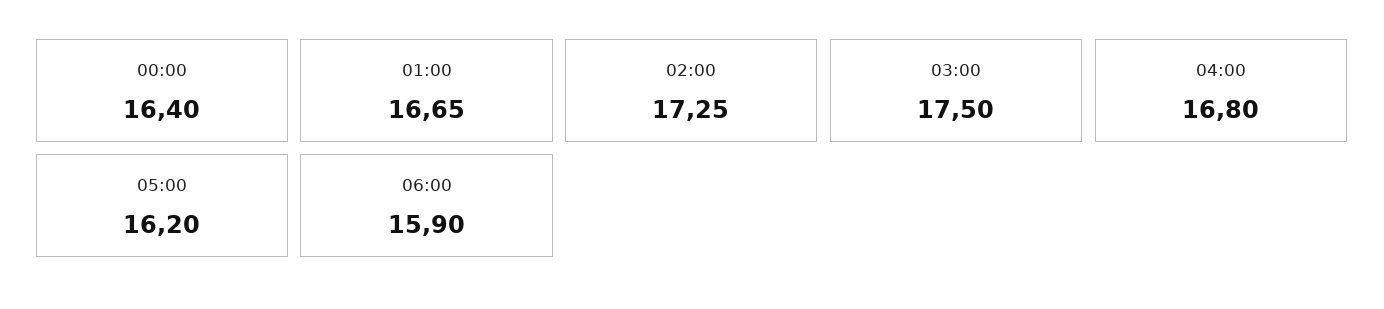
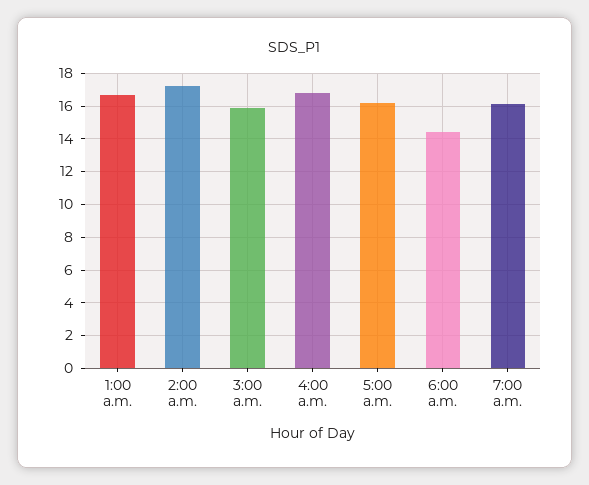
00:00: 16.4 -> none
03:00: 17.5 -> 16
06:00: 15.9 -> 14.5
7:00 a.m.: none -> 16

